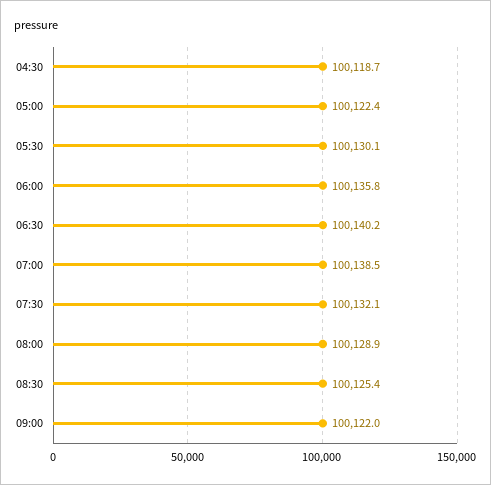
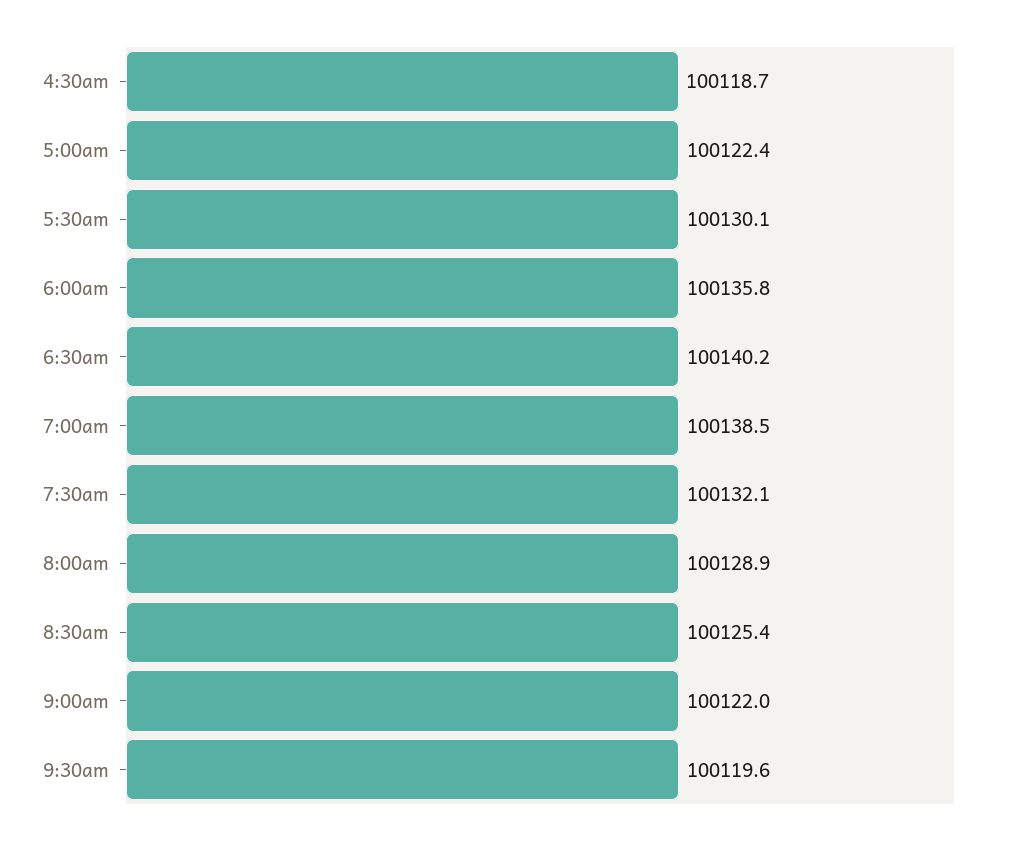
9:30am: none -> 100119.6

